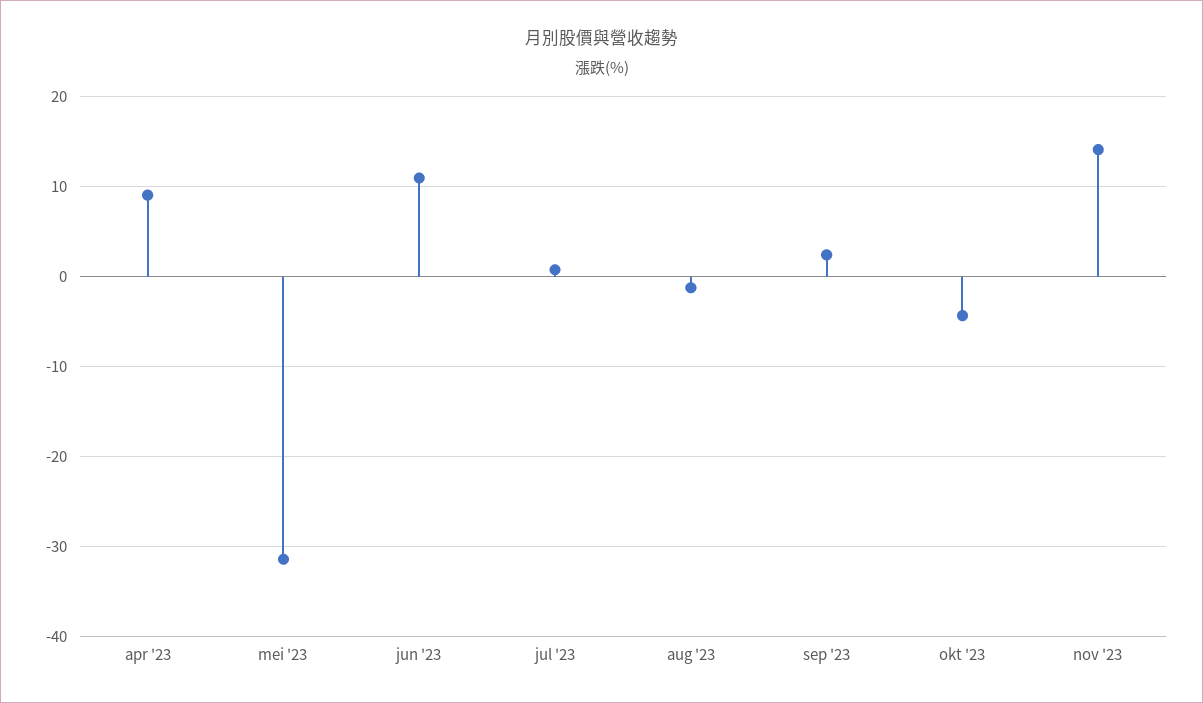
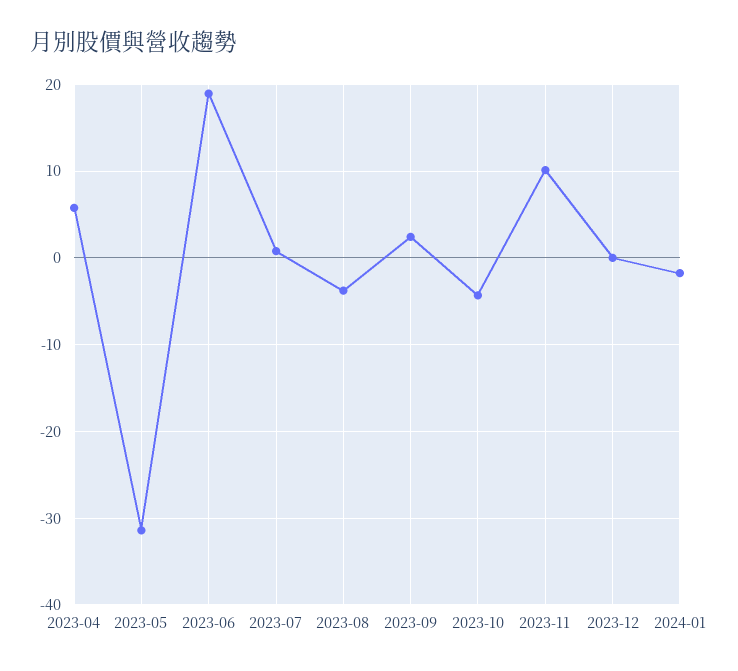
apr '23: 9 -> 6
jun '23: 11 -> 19
aug '23: -1 -> -4
nov '23: 14 -> 10
2023-12: none -> 0
2024-01: none -> -2

